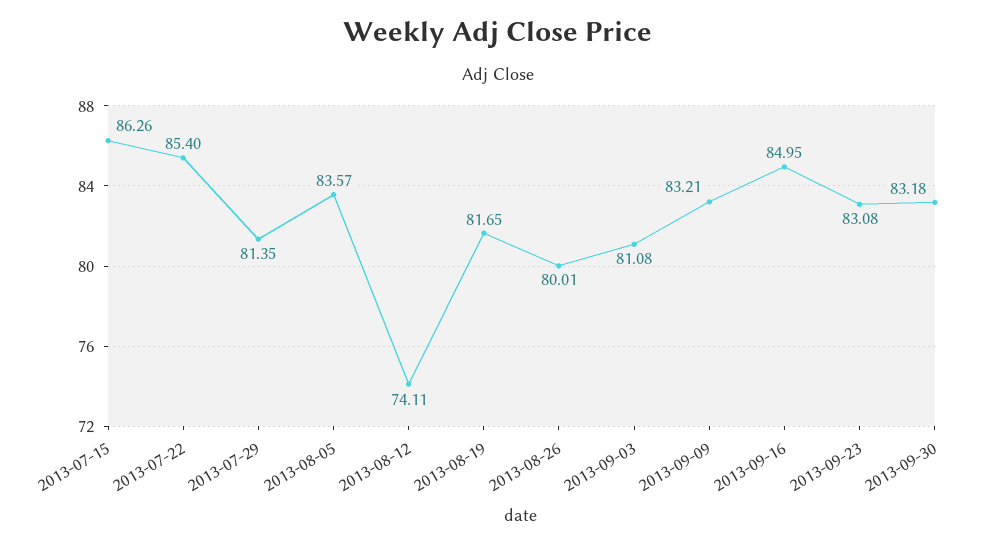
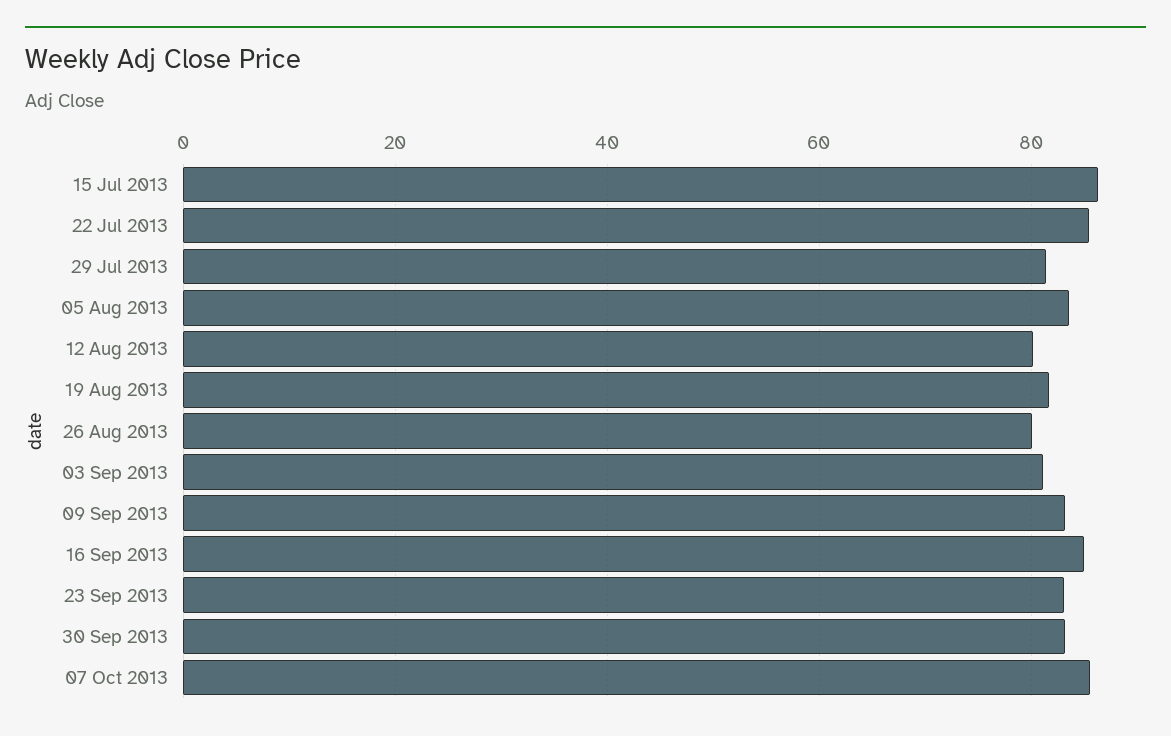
2013-08-12: 74.11 -> 80
07 Oct 2013: none -> 86

